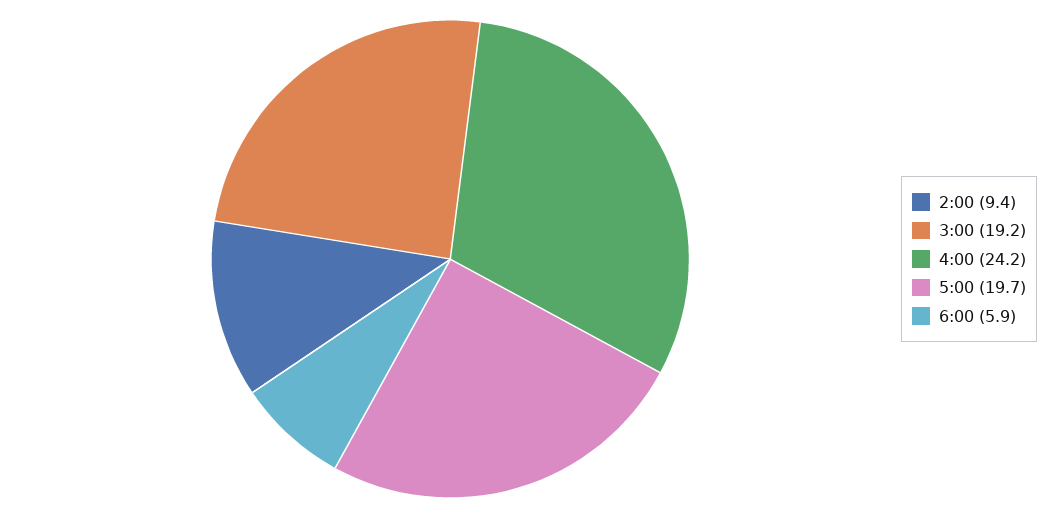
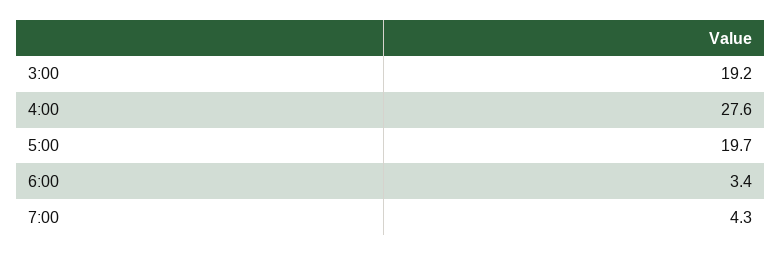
2:00: 9.4 -> none
4:00: 24.2 -> 27.6
6:00: 5.9 -> 3.4
7:00: none -> 4.3

